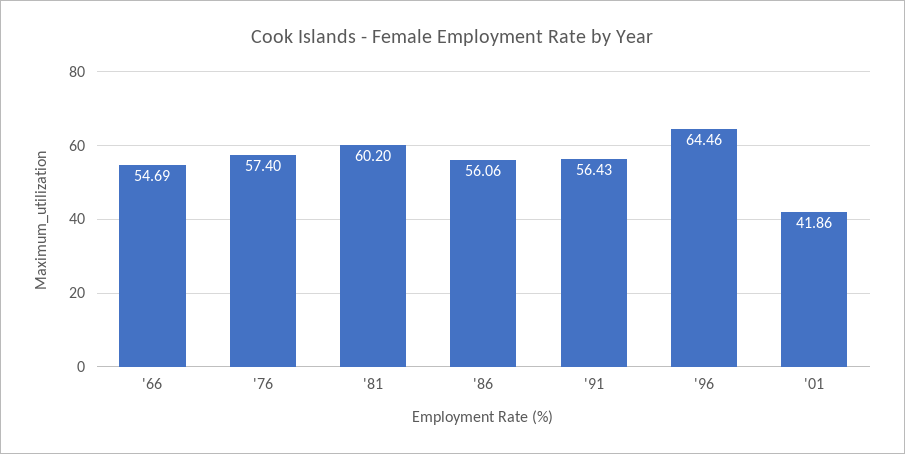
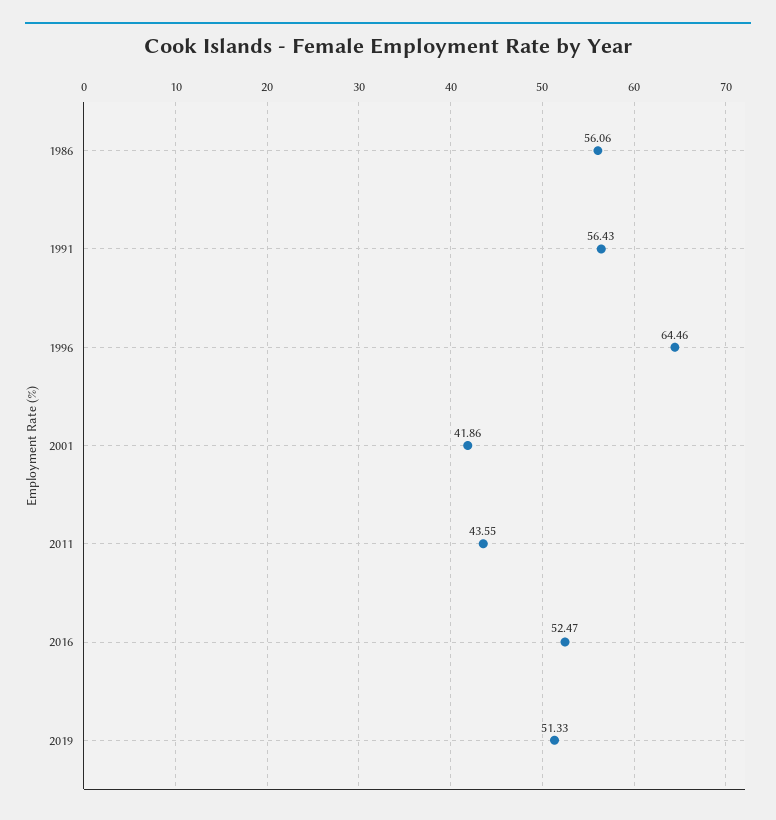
'66: 54.69 -> none
'76: 57.4 -> none
'81: 60.2 -> none
2011: none -> 43.55
2016: none -> 52.47
2019: none -> 51.33

